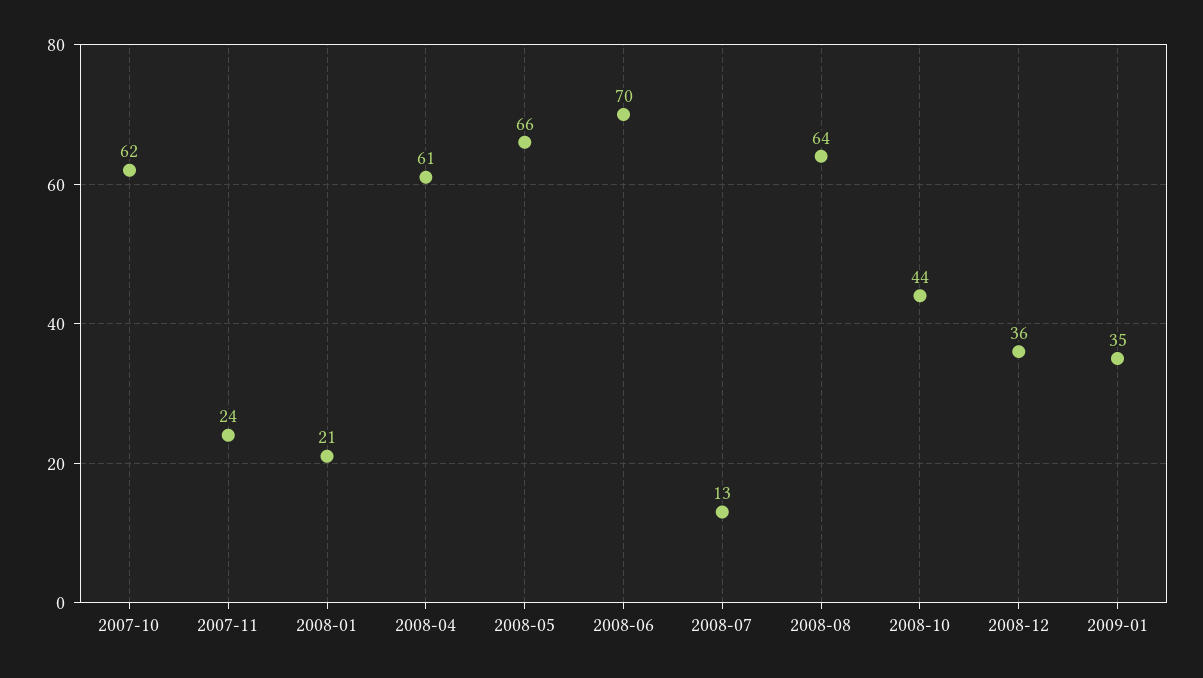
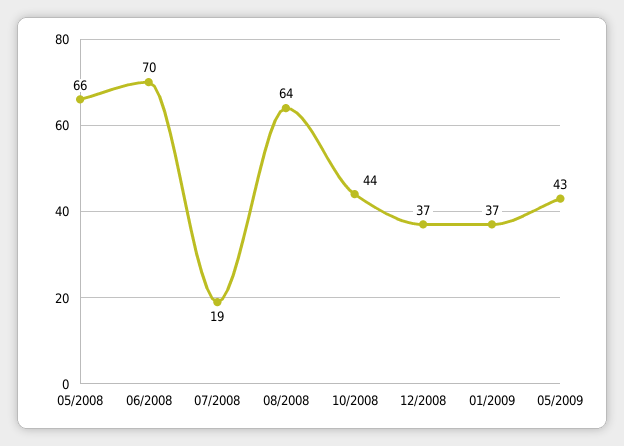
2007-10: 62 -> none
2007-11: 24 -> none
2008-01: 21 -> none
2008-04: 61 -> none
2008-07: 13 -> 19
2008-12: 36 -> 37
2009-01: 35 -> 37
05/2009: none -> 43

